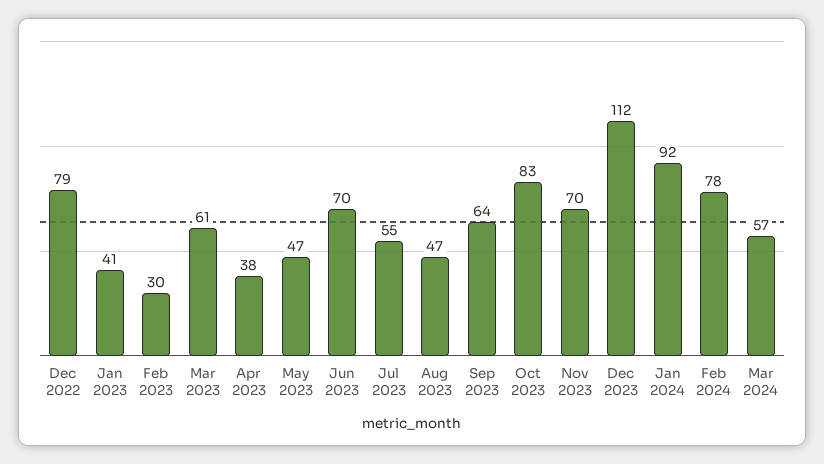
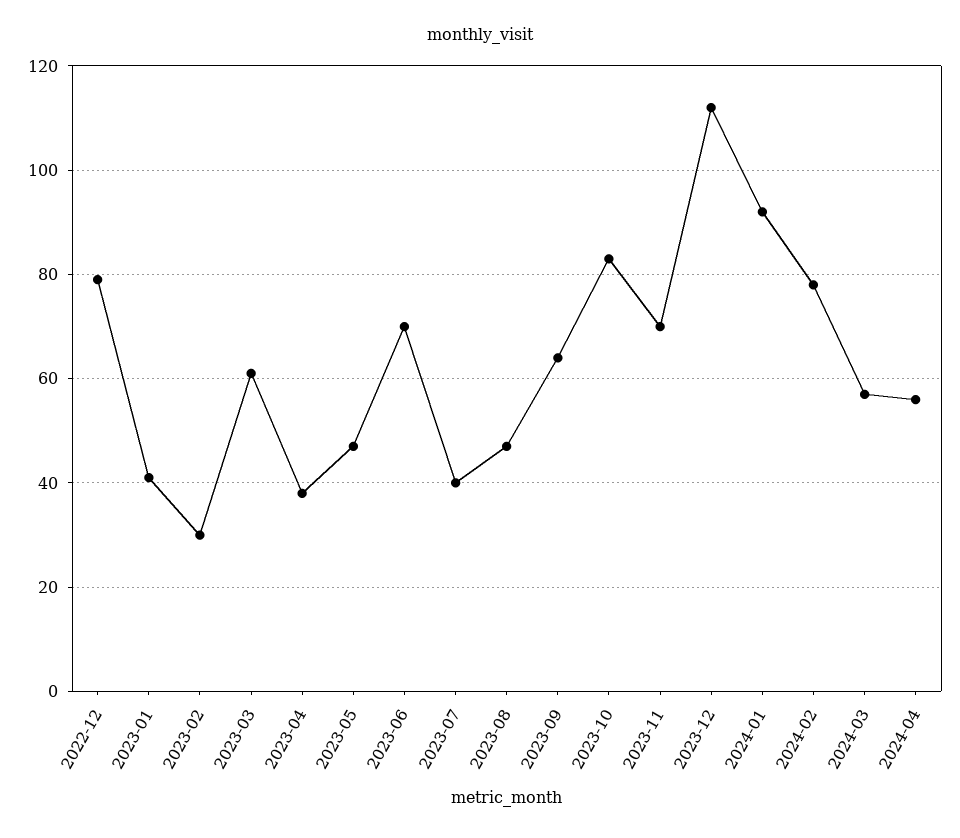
Jul 2023: 55 -> 40
2024-04: none -> 55

